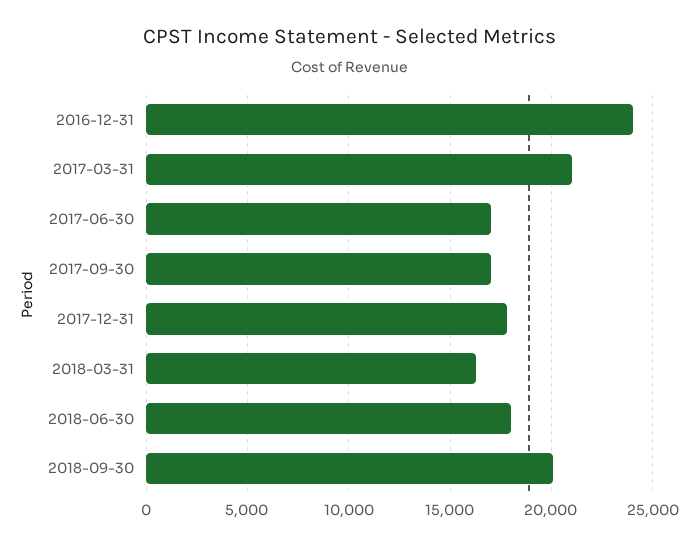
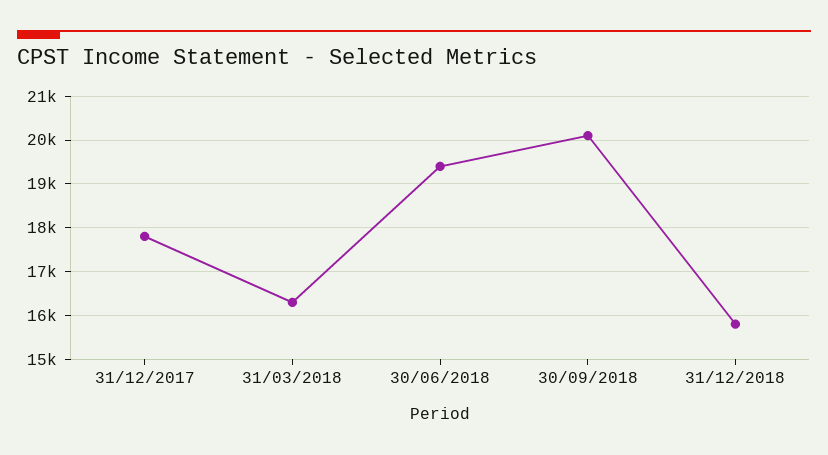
2016-12-31: 24000 -> none
2017-03-31: 21000 -> none
2017-06-30: 17000 -> none
2017-09-30: 17000 -> none
2018-06-30: 18000 -> 19400
31/12/2018: none -> 15800

